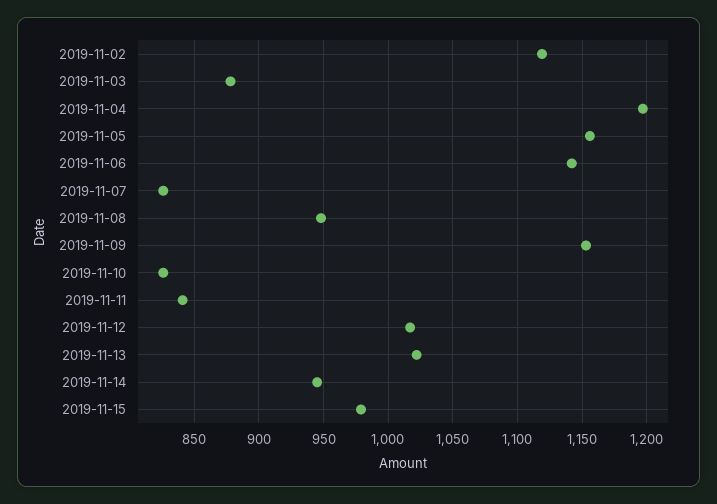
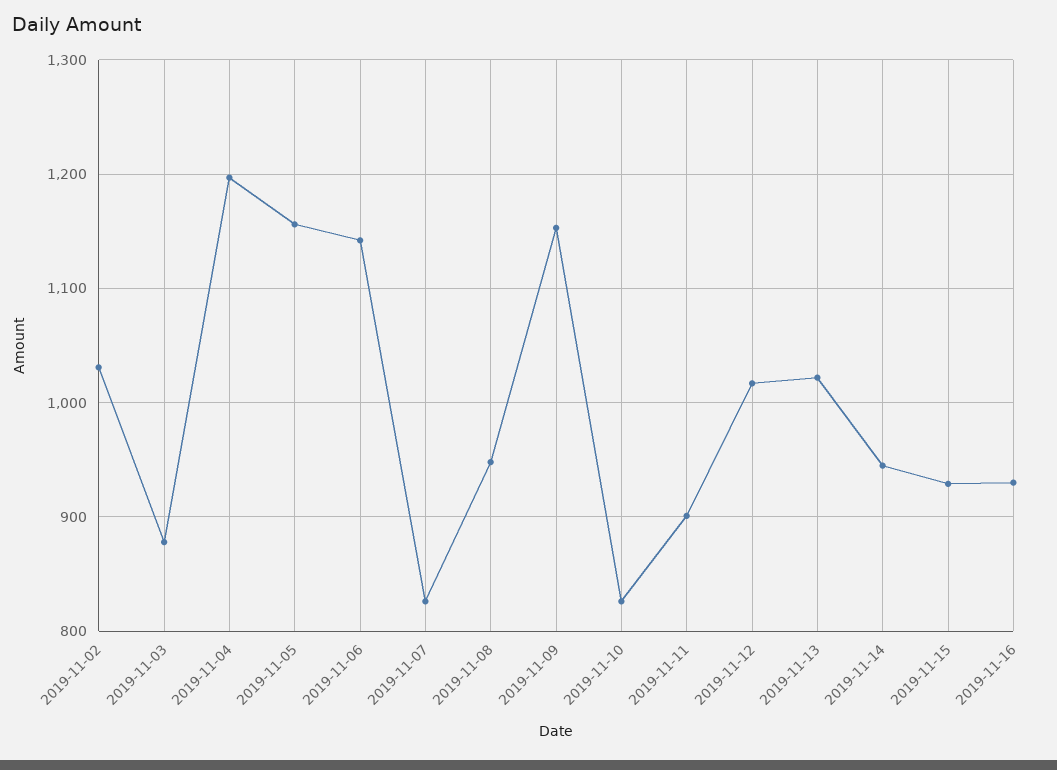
2019-11-02: 1120 -> 1030
2019-11-11: 840 -> 900
2019-11-15: 980 -> 930
2019-11-16: none -> 930

